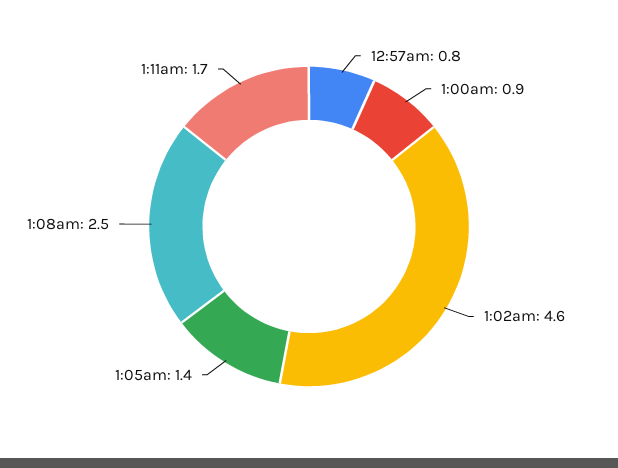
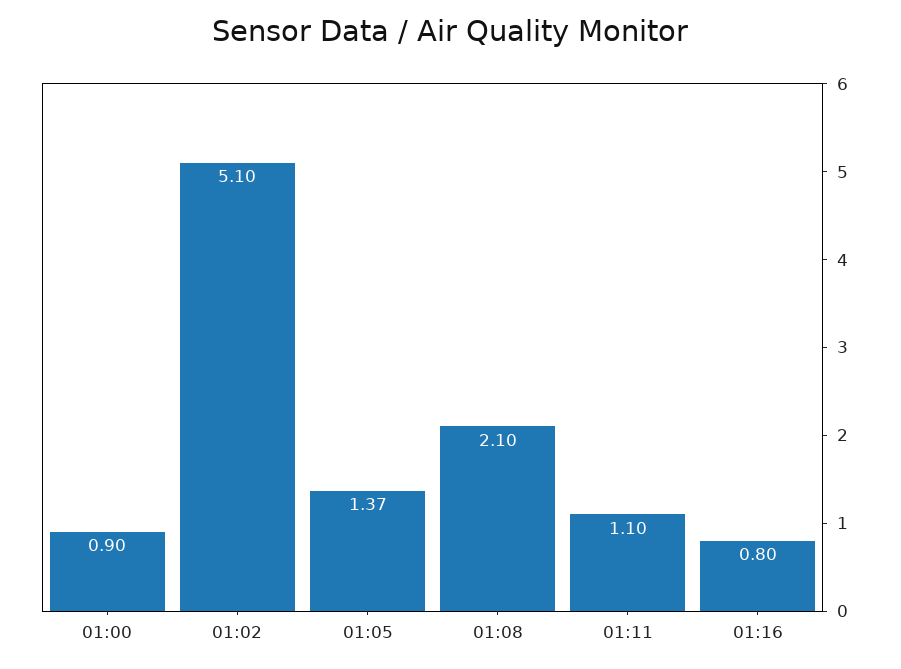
12:57am: 0.8 -> none
1:02am: 4.6 -> 5.1
1:08am: 2.5 -> 2.1
1:11am: 1.7 -> 1.1
01:16: none -> 0.8

